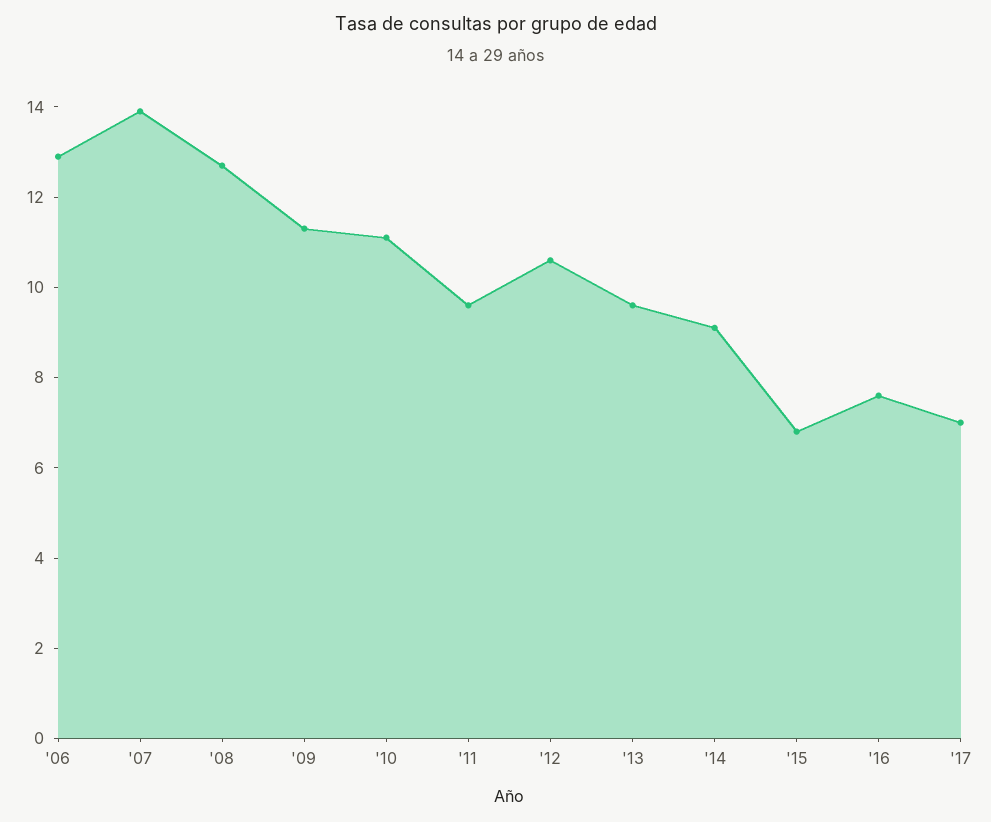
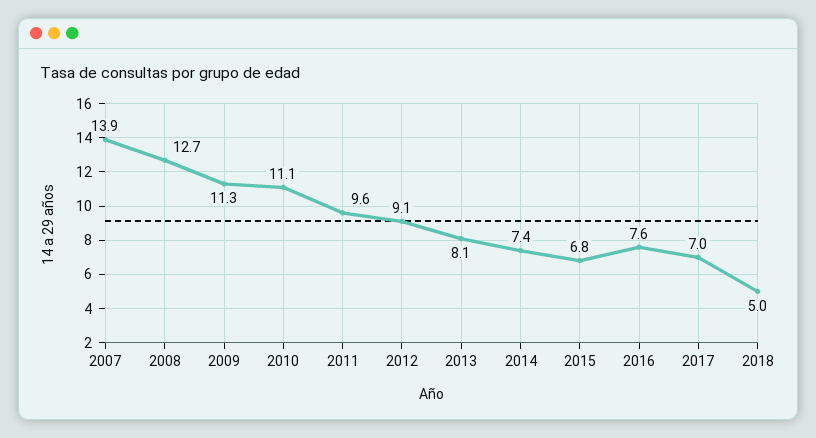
'06: 13 -> none
'12: 10.5 -> 9.1
'13: 9.5 -> 8.1
'14: 9 -> 7.4
2018: none -> 5

